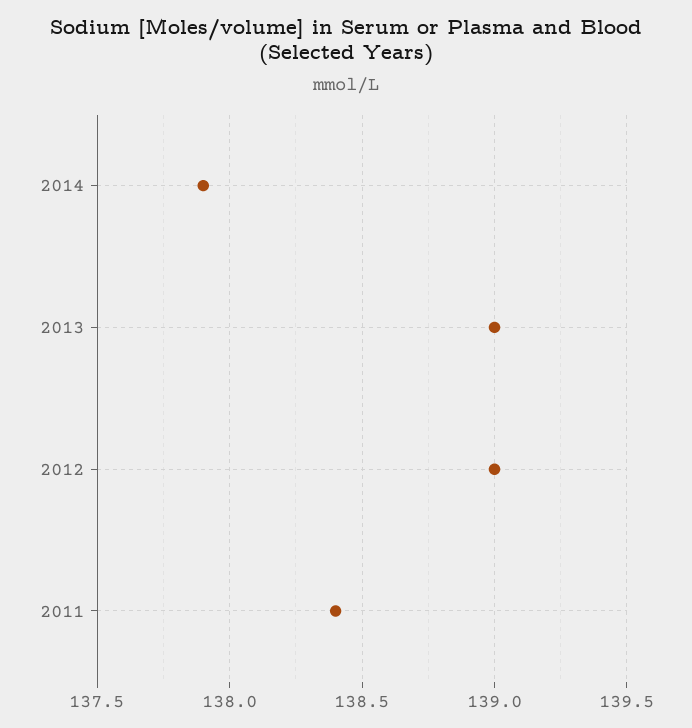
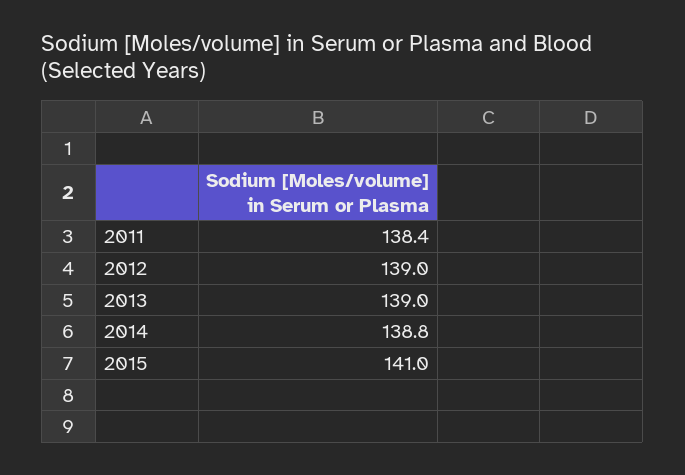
2014: 137.9 -> 138.8
2015: none -> 141

